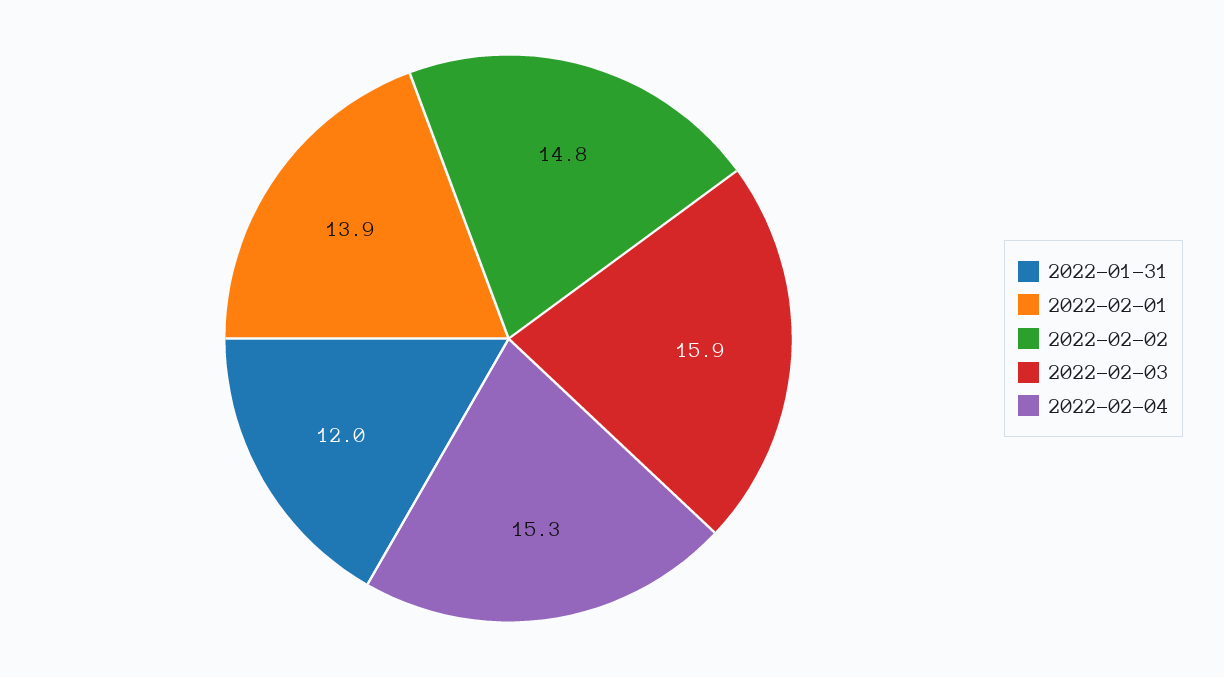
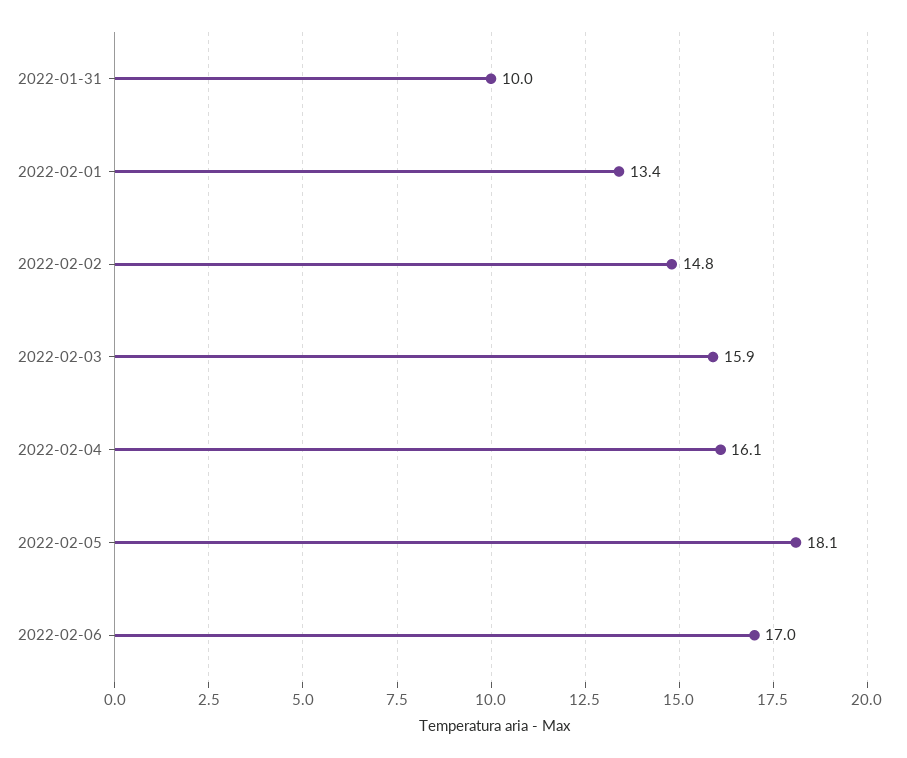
2022-01-31: 12 -> 10
2022-02-01: 13.9 -> 13.4
2022-02-04: 15.3 -> 16.1
2022-02-05: none -> 18.1
2022-02-06: none -> 17

